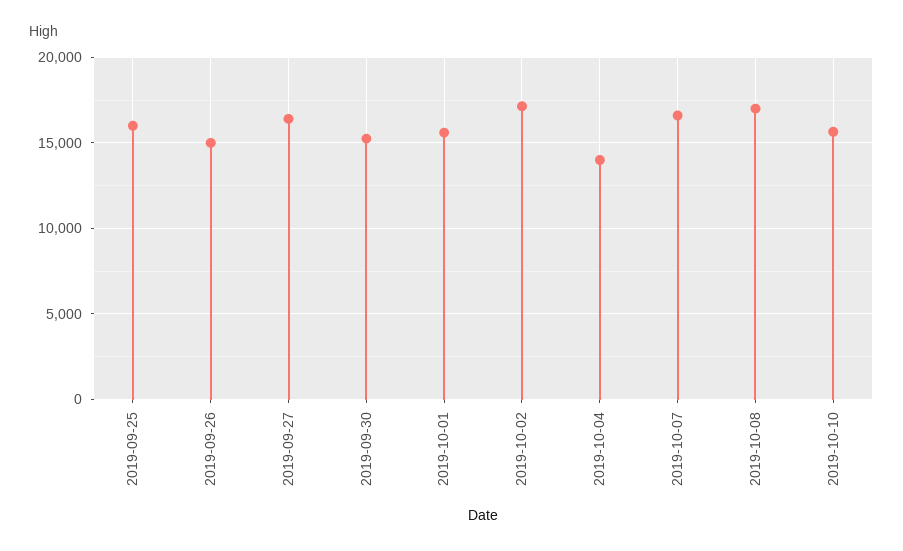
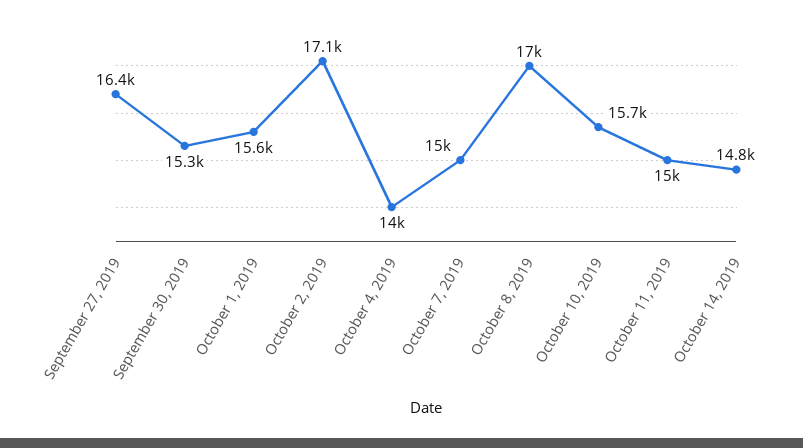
2019-09-25: 16000 -> none
2019-09-26: 15000 -> none
2019-10-07: 16500 -> 15000
October 11, 2019: none -> 15000
October 14, 2019: none -> 14800

